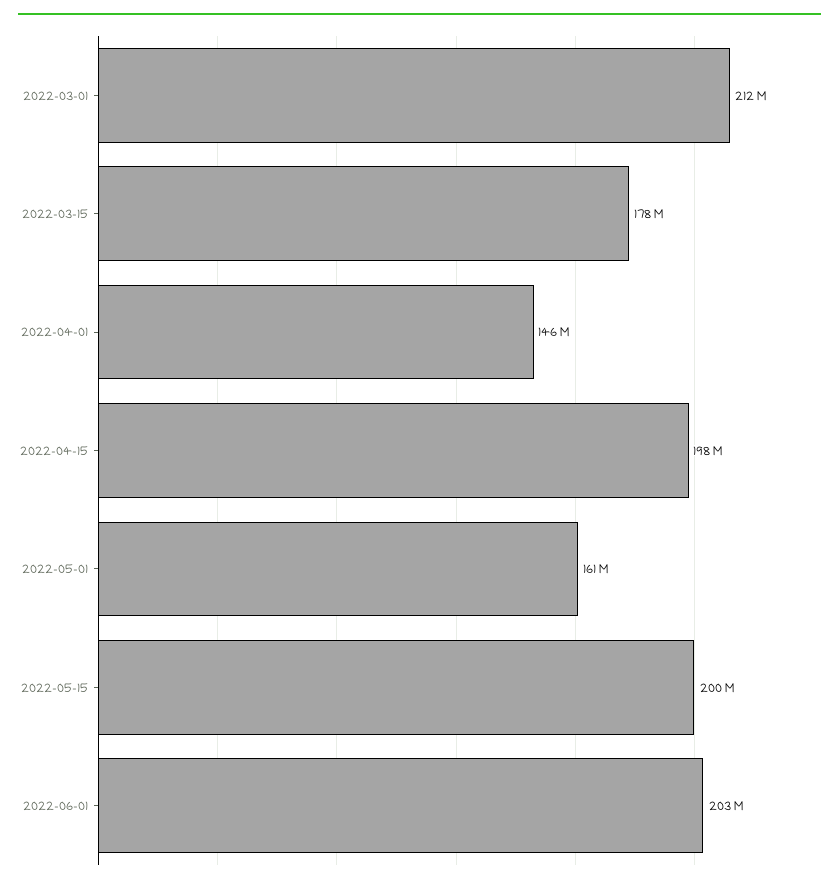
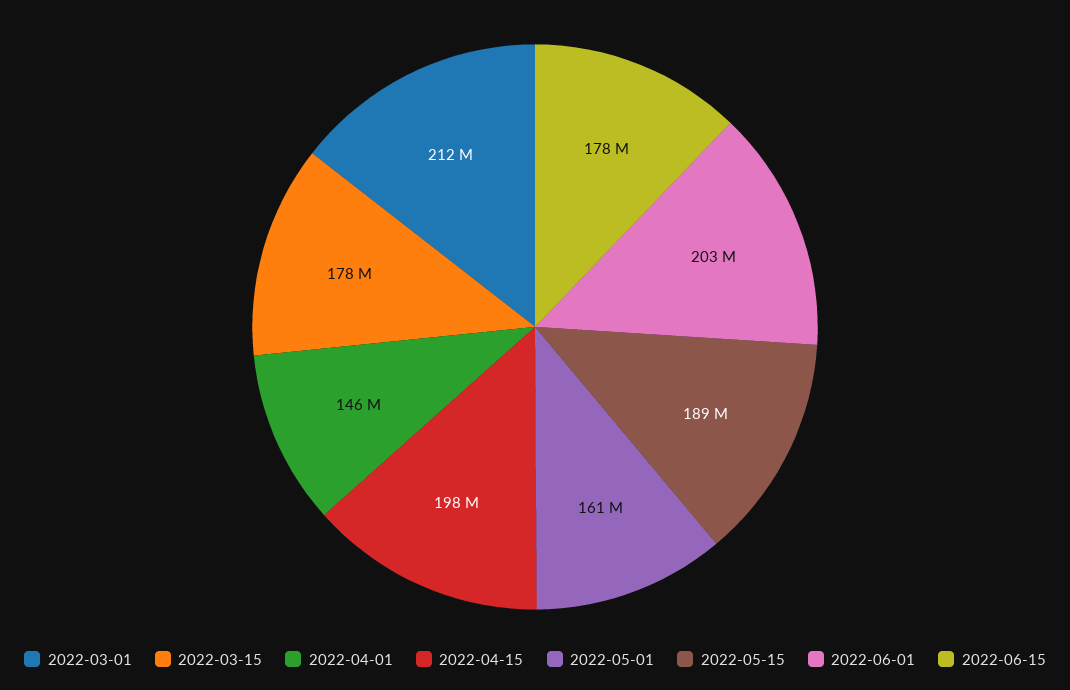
2022-05-15: 200000000 -> 189000000
2022-06-15: none -> 178000000

